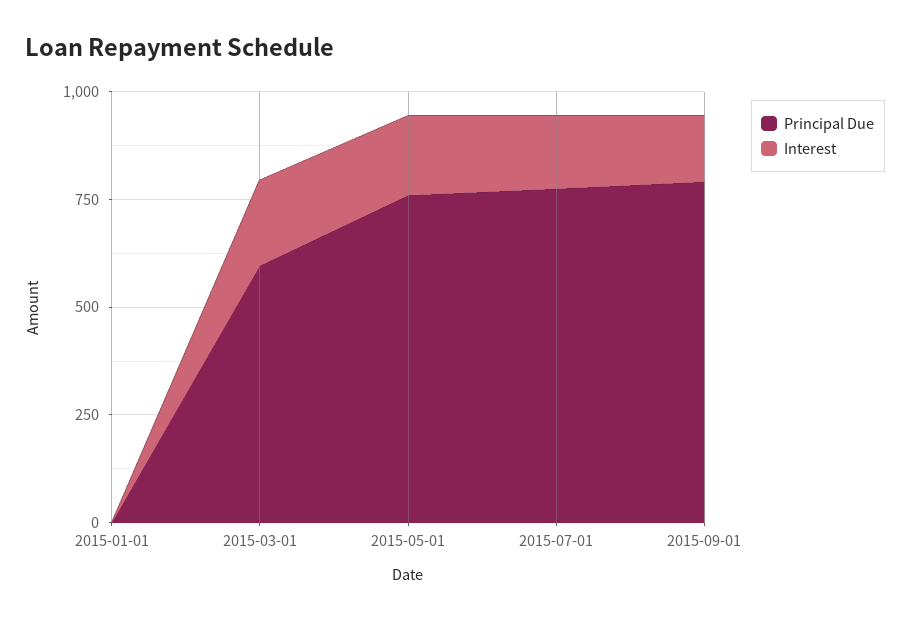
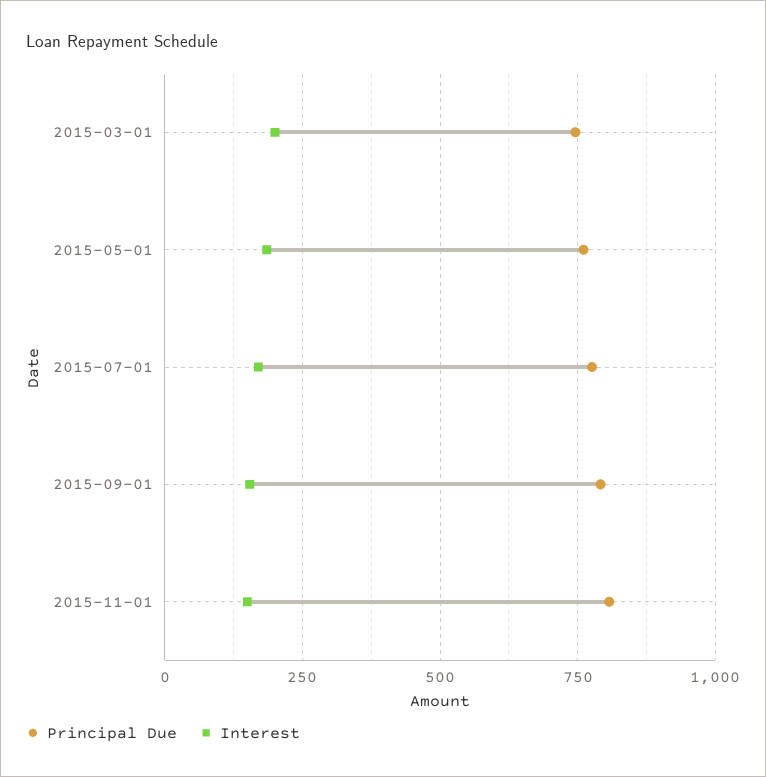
Principal Due, 2015-01-01: 0 -> none
Interest, 2015-01-01: 0 -> none
Principal Due, 2015-03-01: 600 -> 750
Principal Due, 2015-11-01: none -> 800
Interest, 2015-11-01: none -> 150

